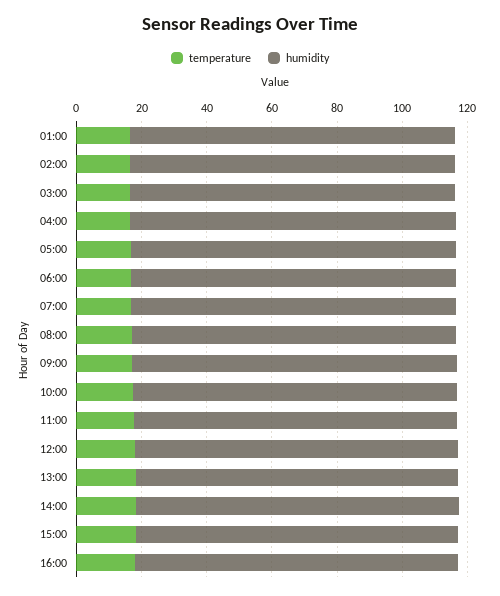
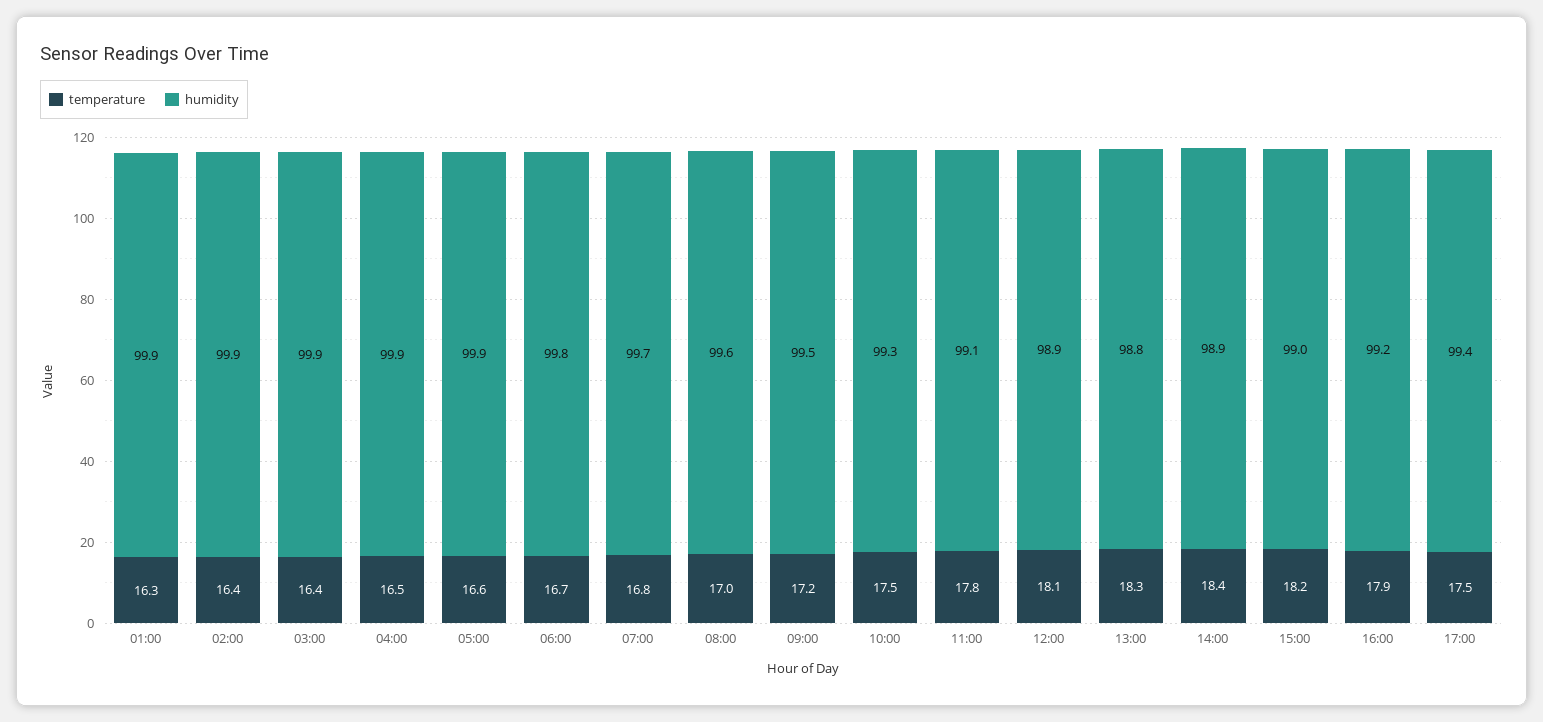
temperature, 17:00: none -> 17.5
humidity, 17:00: none -> 99.4

